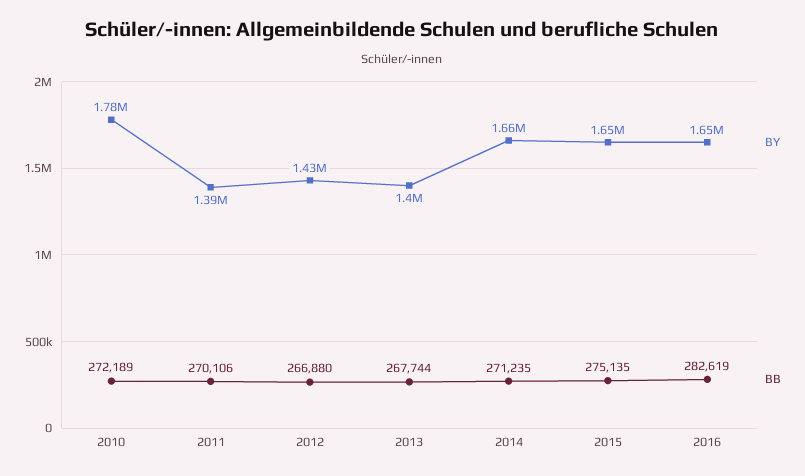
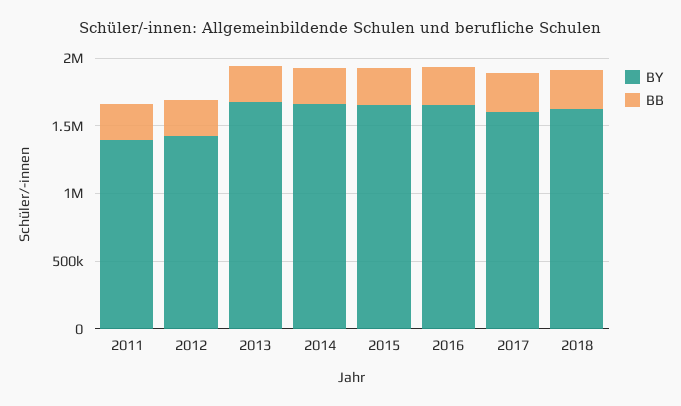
BY, 2010: 1780000 -> none
BB, 2010: 272189 -> none
BY, 2013: 1400000 -> 1700000
BY, 2017: none -> 1600000
BB, 2017: none -> 300000
BY, 2018: none -> 1600000
BB, 2018: none -> 300000

